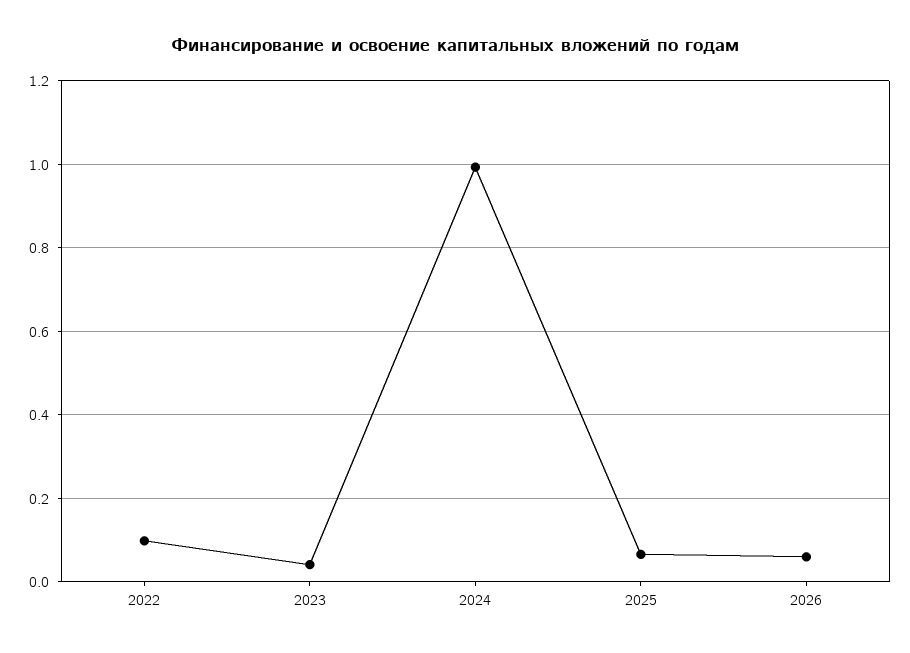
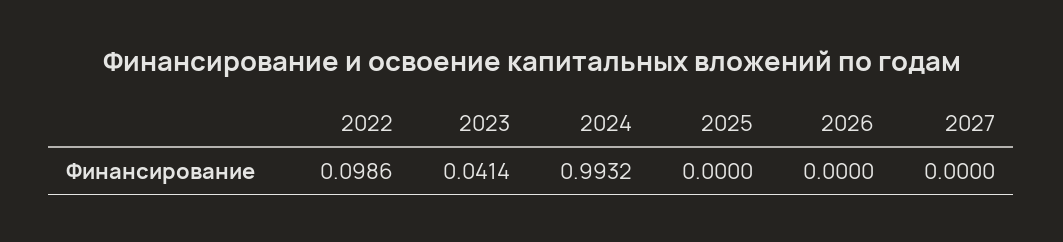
2025: 0.06 -> 0
2026: 0.06 -> 0
2027: none -> 0

